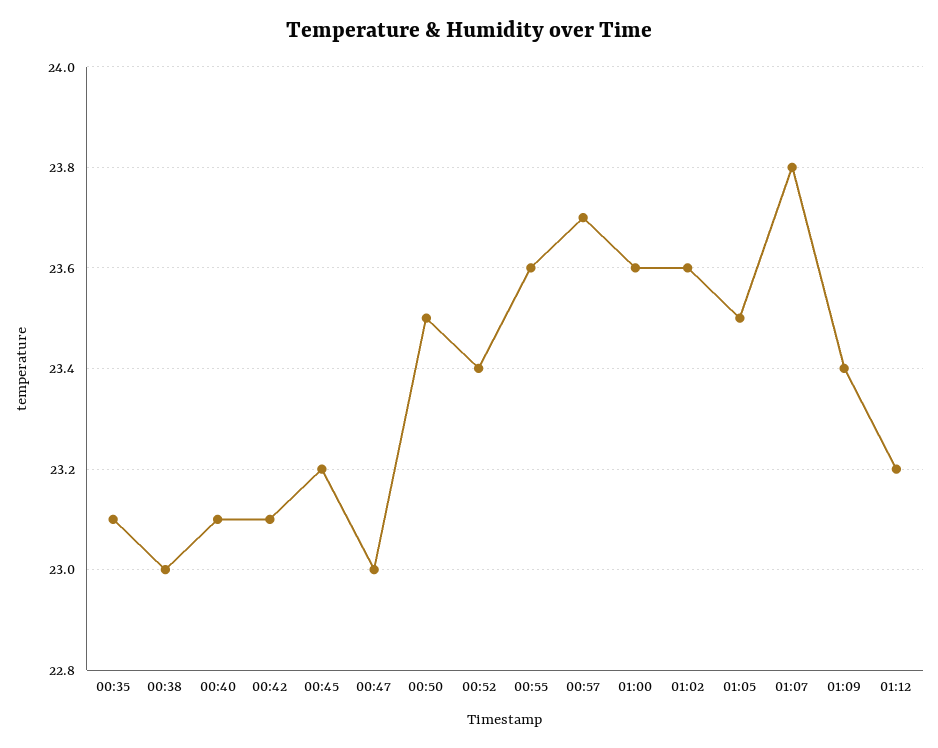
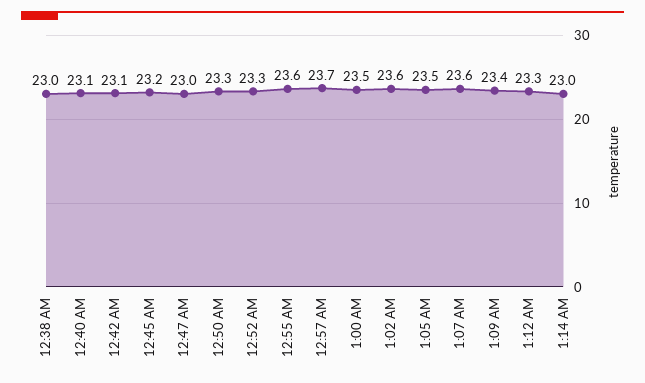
00:35: 23.1 -> none
00:50: 23.5 -> 23.3
00:52: 23.4 -> 23.3
01:00: 23.6 -> 23.5
01:07: 23.8 -> 23.6
01:12: 23.2 -> 23.3
1:14 AM: none -> 23

